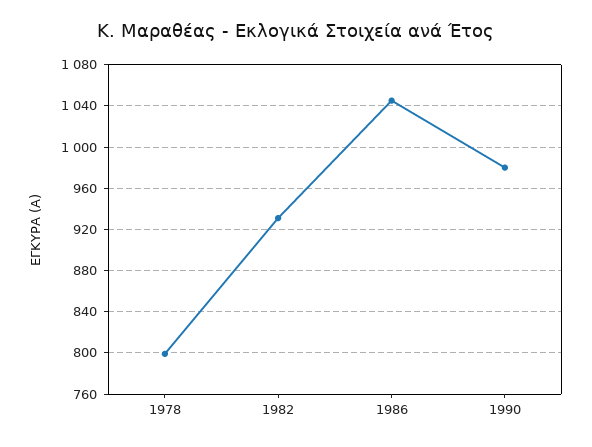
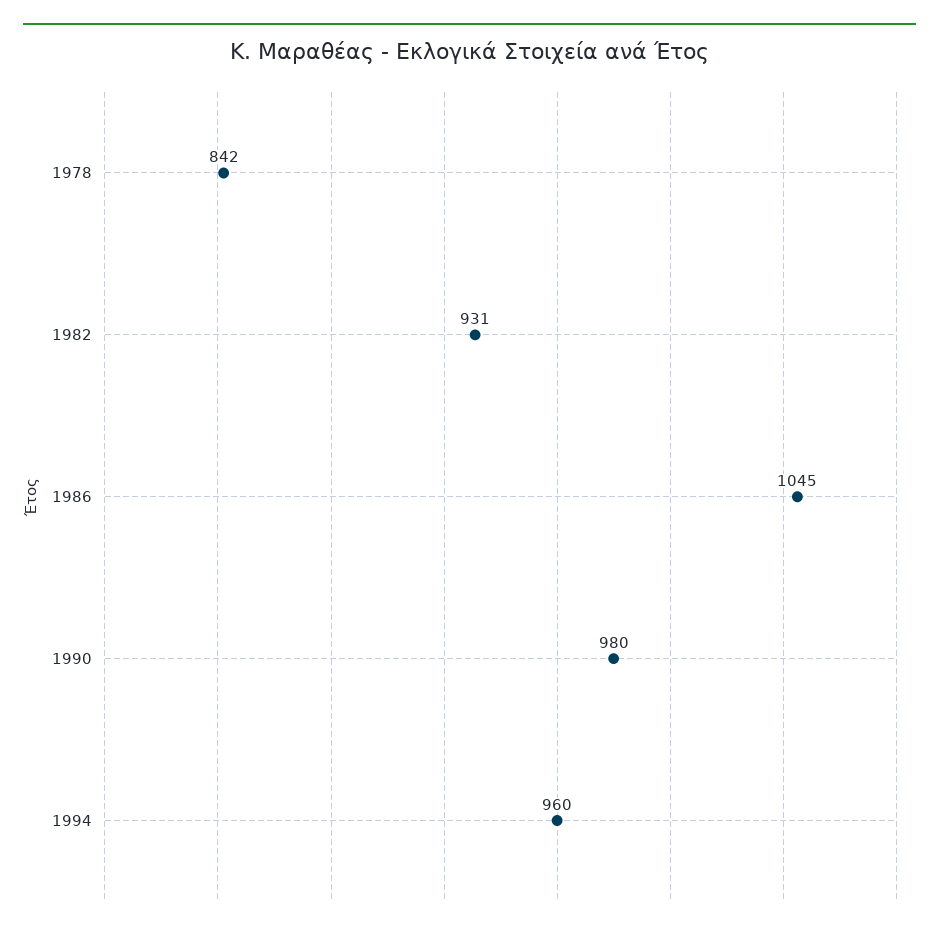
1978: 800 -> 842
1994: none -> 960

